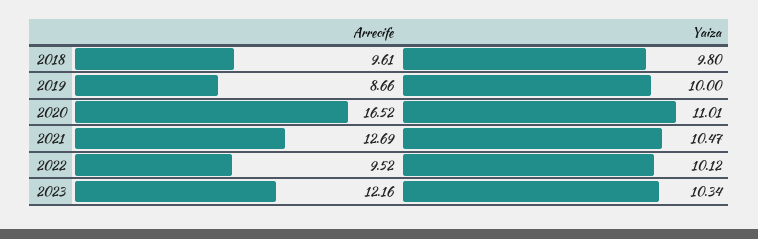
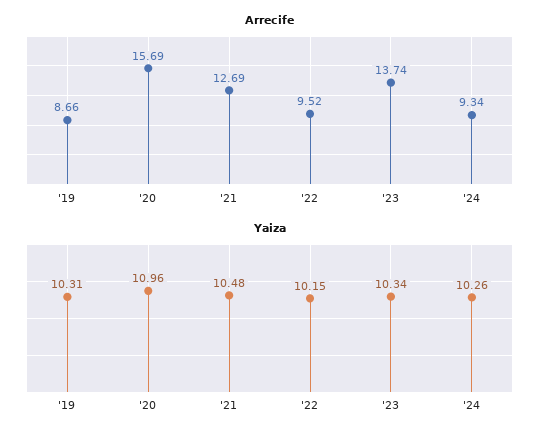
Arrecife, 2018: 9.61 -> none
Yaiza, 2018: 9.8 -> none
Yaiza, 2019: 10 -> 10.31
Arrecife, 2020: 16.52 -> 15.69
Yaiza, 2020: 11.01 -> 10.96
Yaiza, 2021: 10.47 -> 10.48
Yaiza, 2022: 10.12 -> 10.15
Arrecife, 2023: 12.16 -> 13.74
Arrecife, '24: none -> 9.34
Yaiza, '24: none -> 10.26

